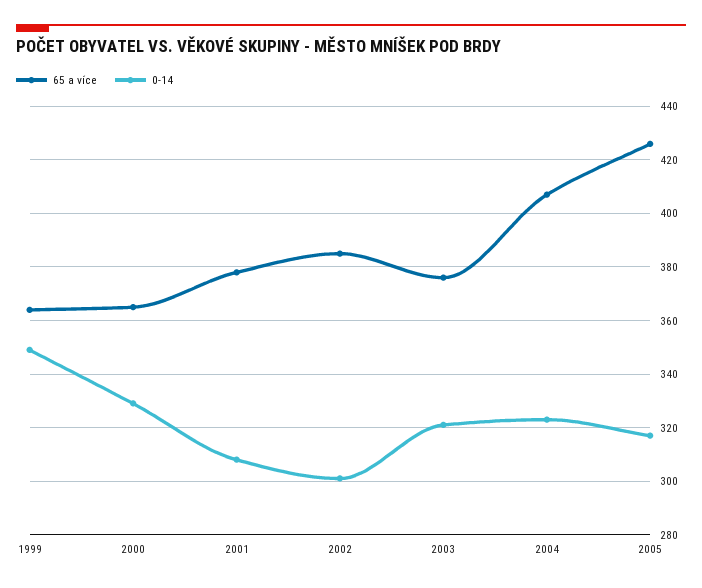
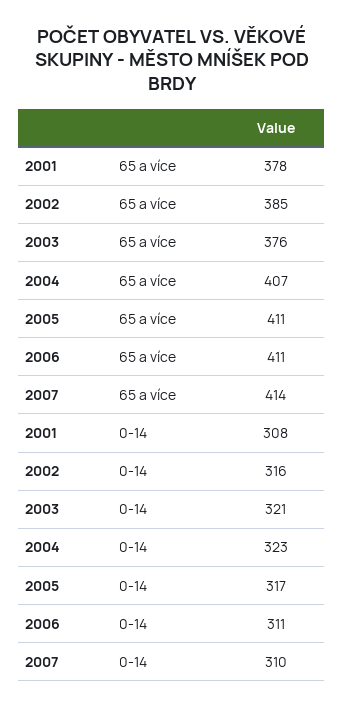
65 a více, 1999: 365 -> none
0-14, 1999: 350 -> none
65 a více, 2000: 365 -> none
0-14, 2000: 330 -> none
0-14, 2002: 300 -> 316
65 a více, 2005: 425 -> 411
65 a více, 2006: none -> 411
65 a více, 2007: none -> 414
0-14, 2006: none -> 311
0-14, 2007: none -> 310

